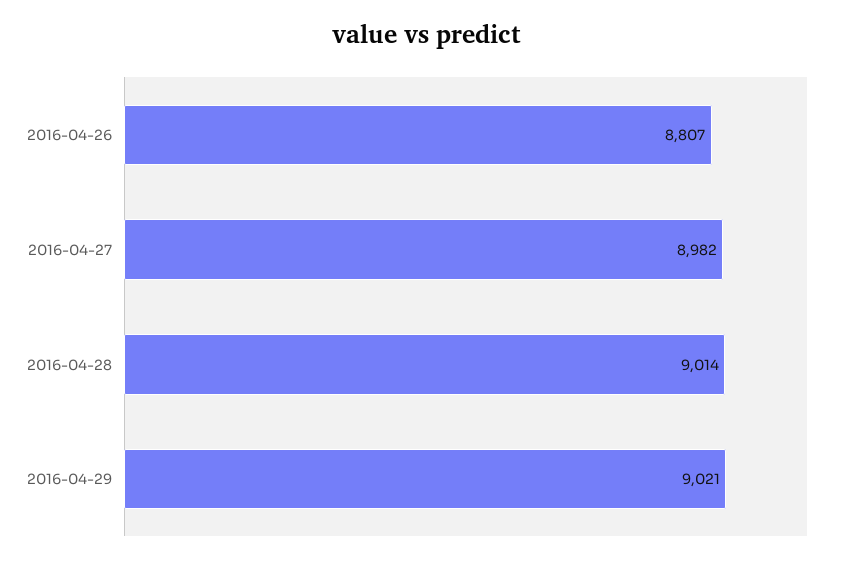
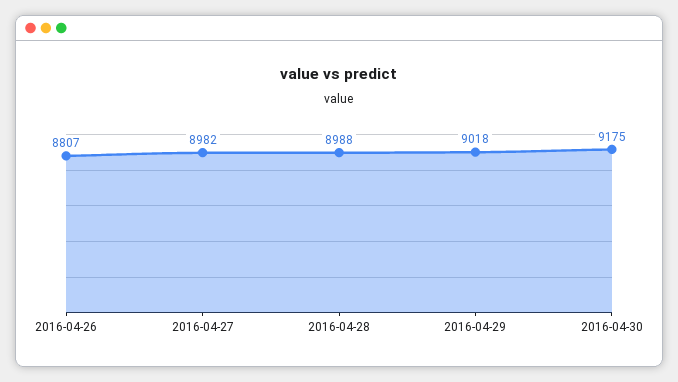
2016-04-28: 9014 -> 8988
2016-04-29: 9021 -> 9018
2016-04-30: none -> 9175

